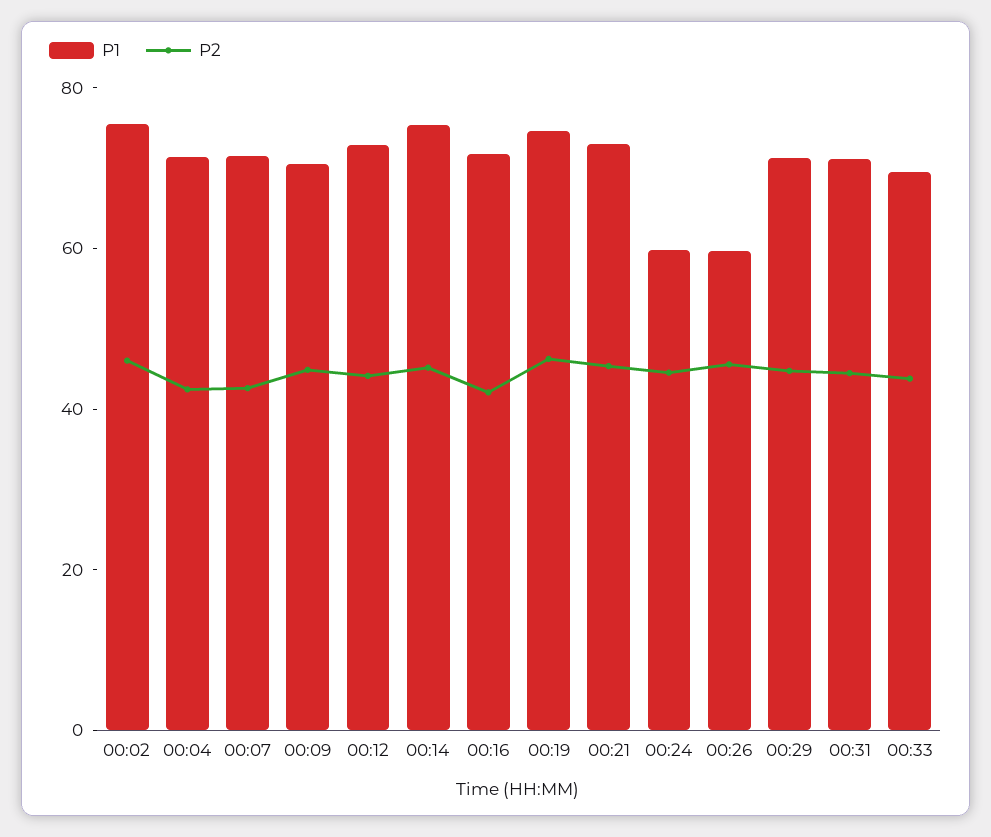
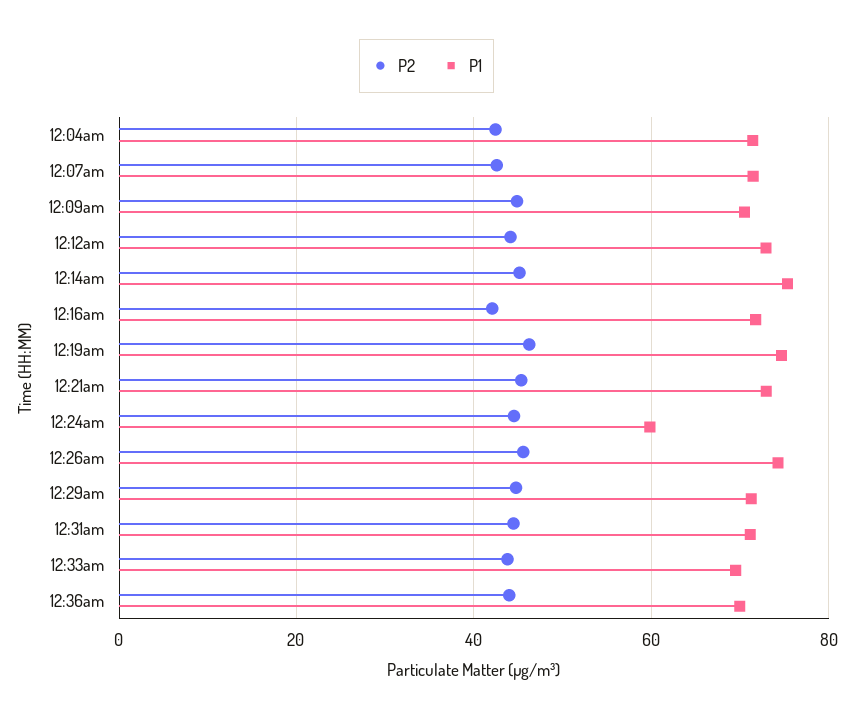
P1, 00:02: 75 -> none
P2, 00:02: 45 -> none
P1, 00:26: 60 -> 74
P2, 12:36am: none -> 44
P1, 12:36am: none -> 70

